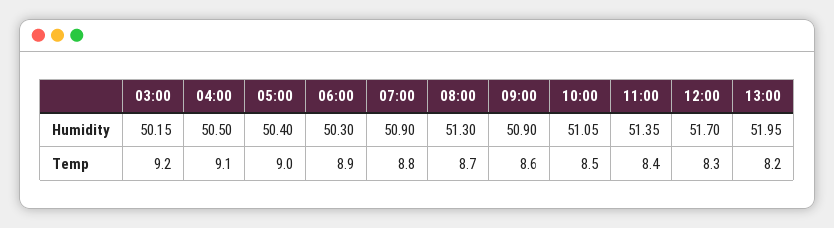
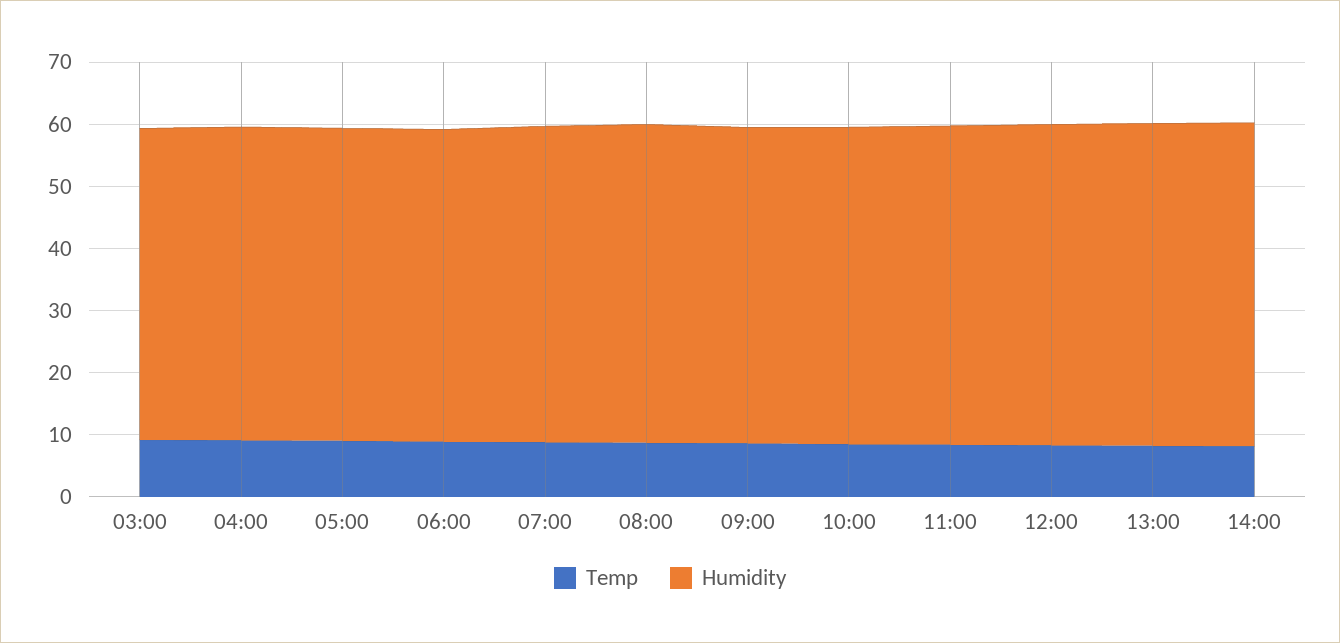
Temp, 14:00: none -> 8
Humidity, 14:00: none -> 52

